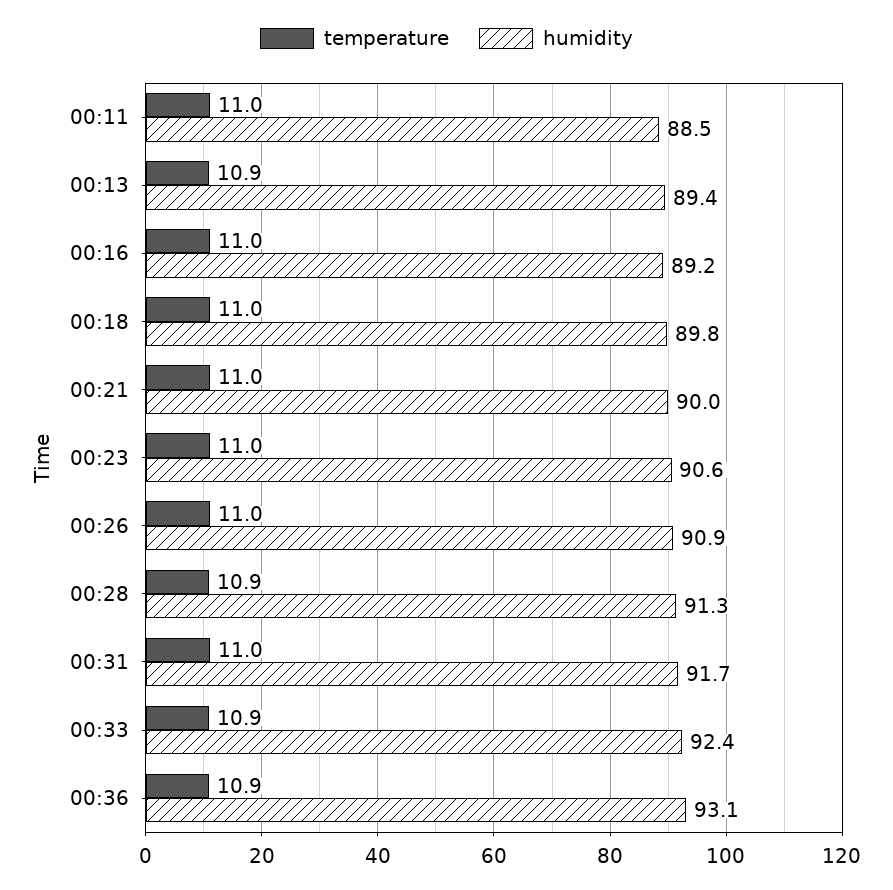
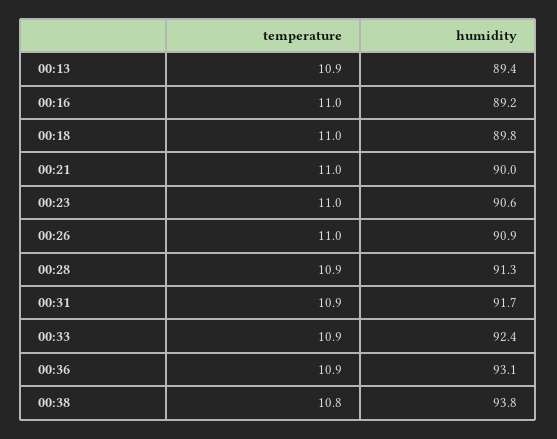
temperature, 00:11: 11 -> none
humidity, 00:11: 88.5 -> none
temperature, 00:31: 11 -> 10.9
temperature, 00:38: none -> 10.8
humidity, 00:38: none -> 93.8

